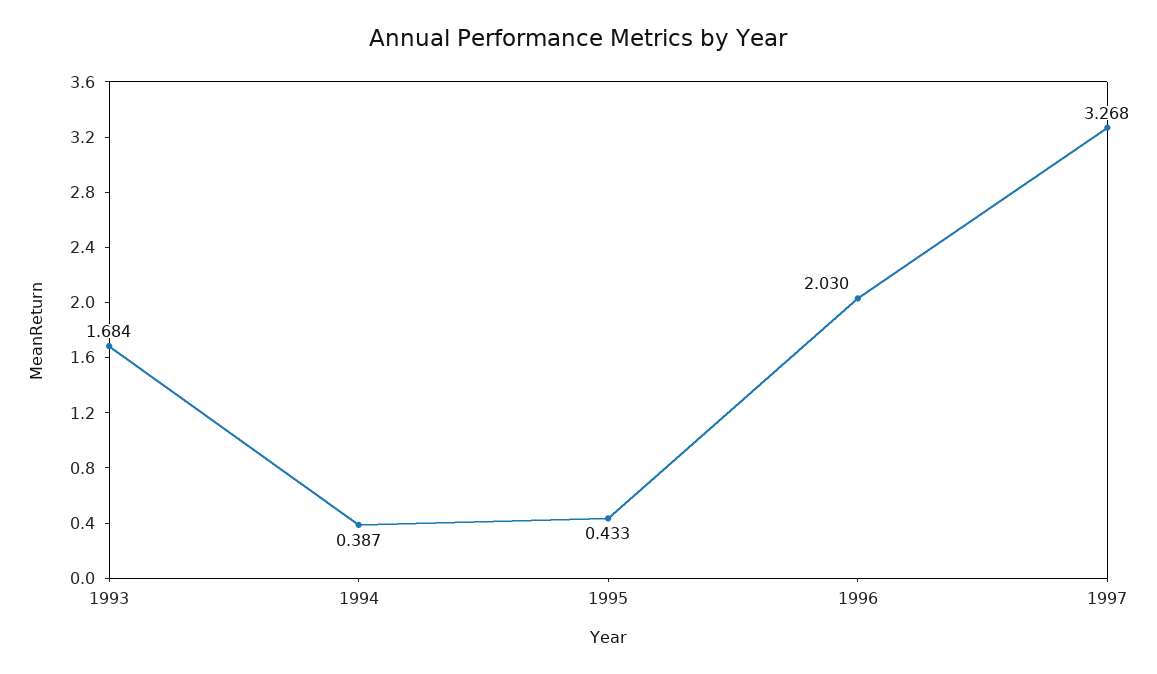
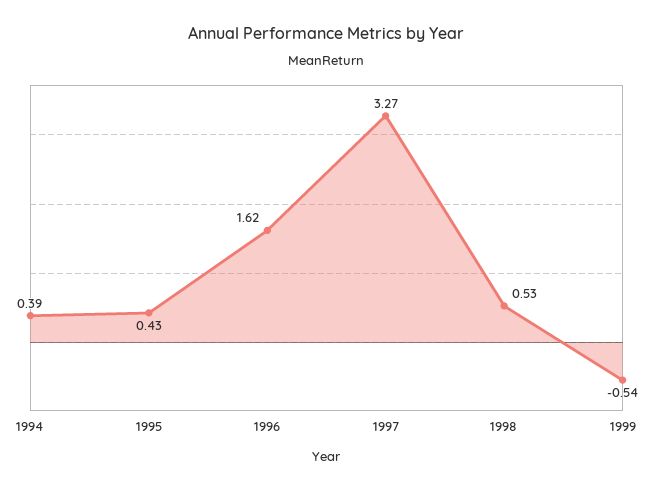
1993: 1.684 -> none
1996: 2.03 -> 1.62
1998: none -> 0.53
1999: none -> -0.54

